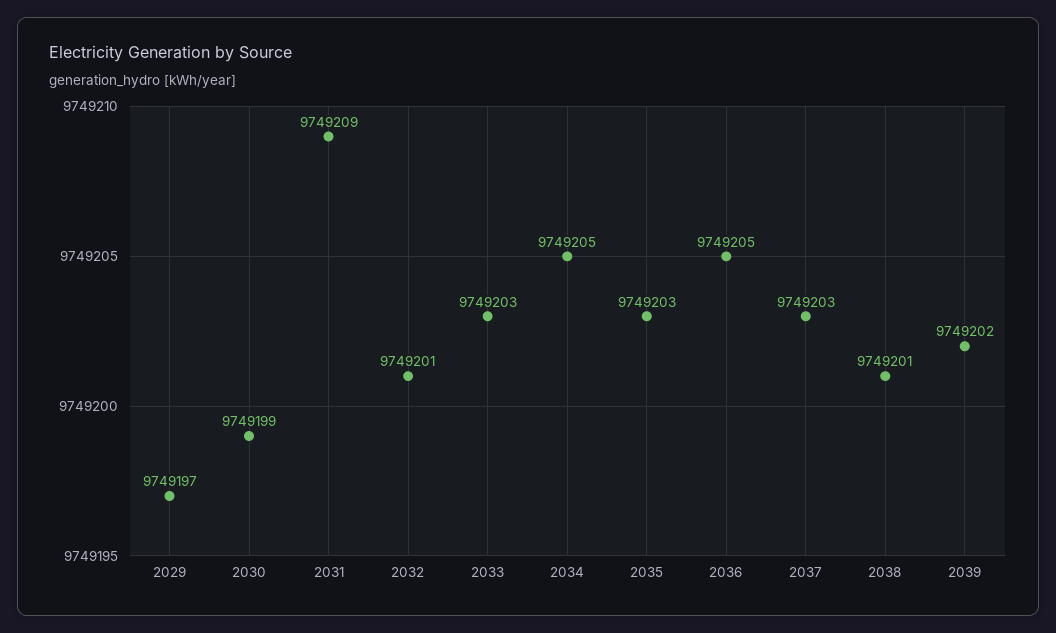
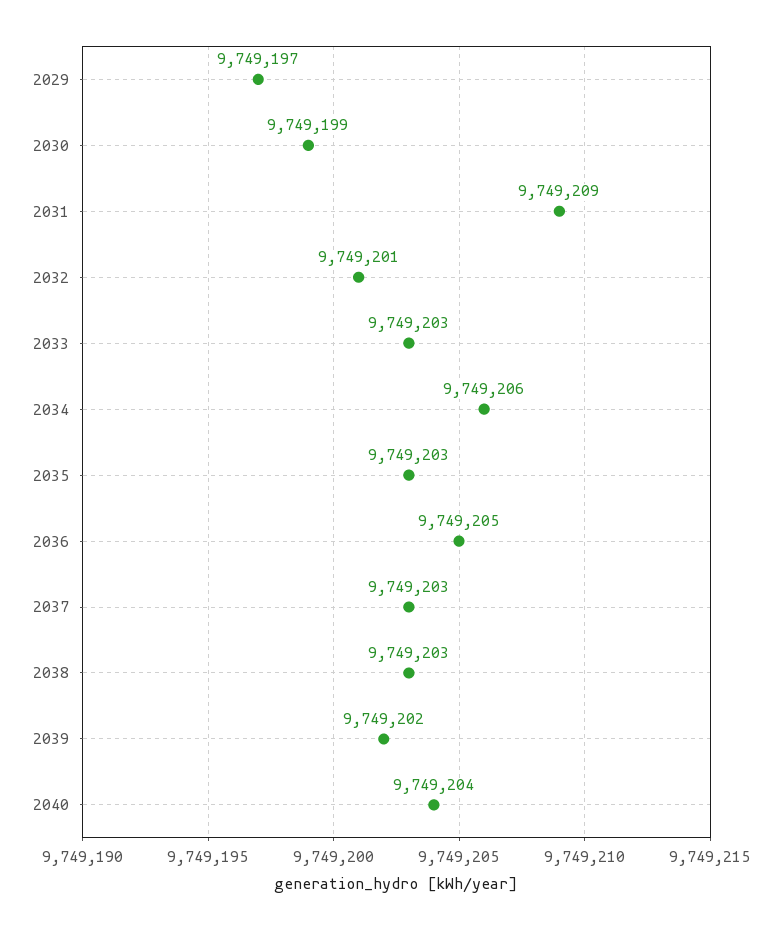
2034: 9749205 -> 9749206
2038: 9749201 -> 9749203
2040: none -> 9749204

